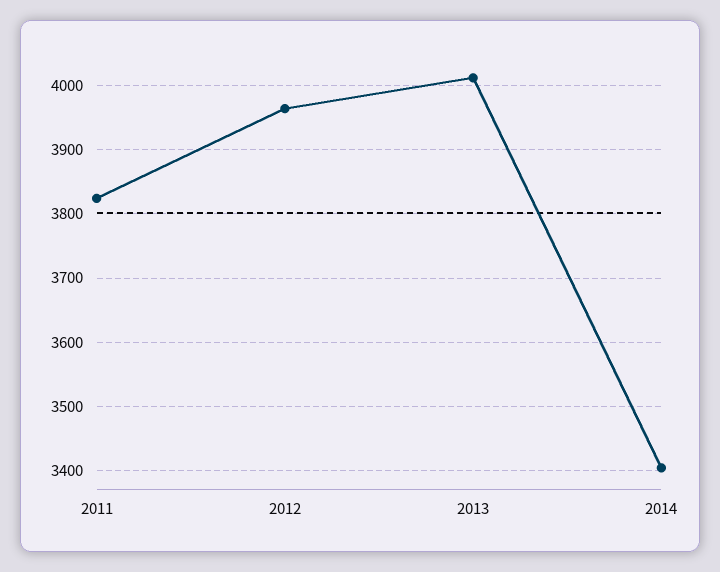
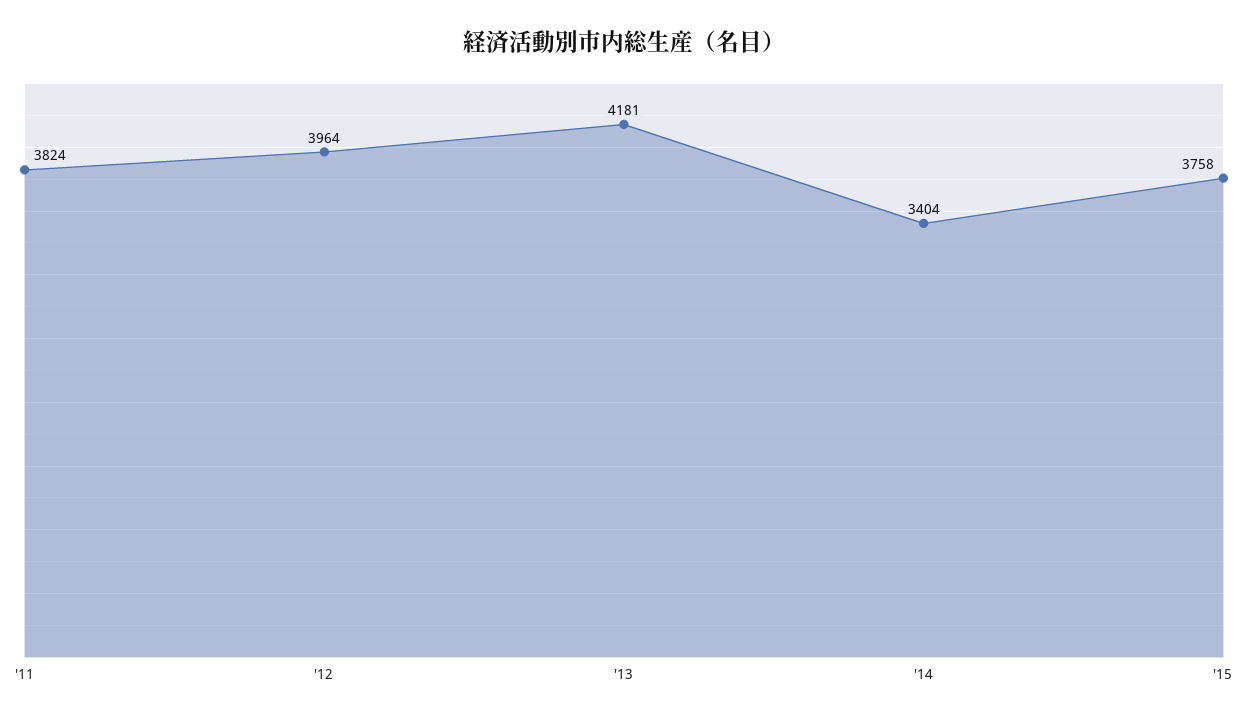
2013: 4010 -> 4181
'15: none -> 3758

